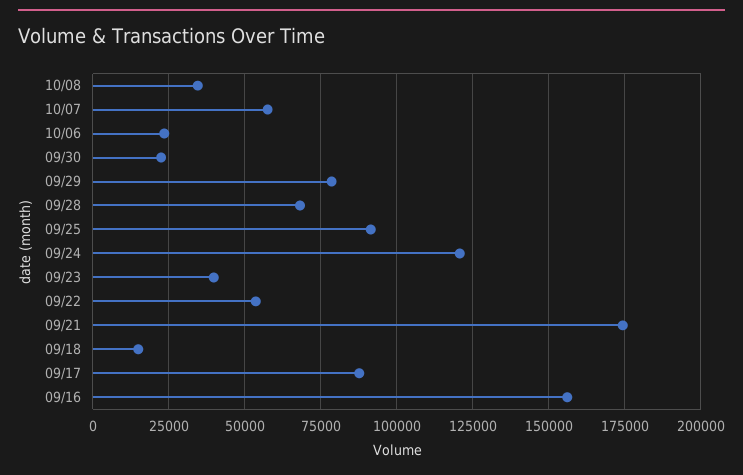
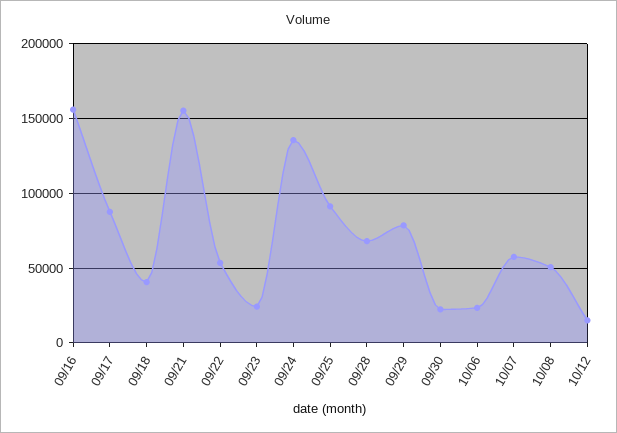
10/08: 35000 -> 50000
09/24: 120000 -> 135000
09/23: 40000 -> 25000
09/21: 175000 -> 155000
09/18: 15000 -> 40000
10/12: none -> 15000

